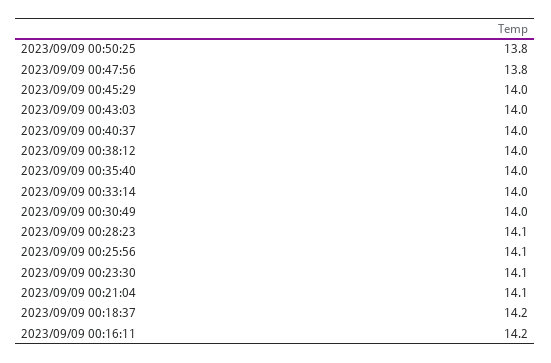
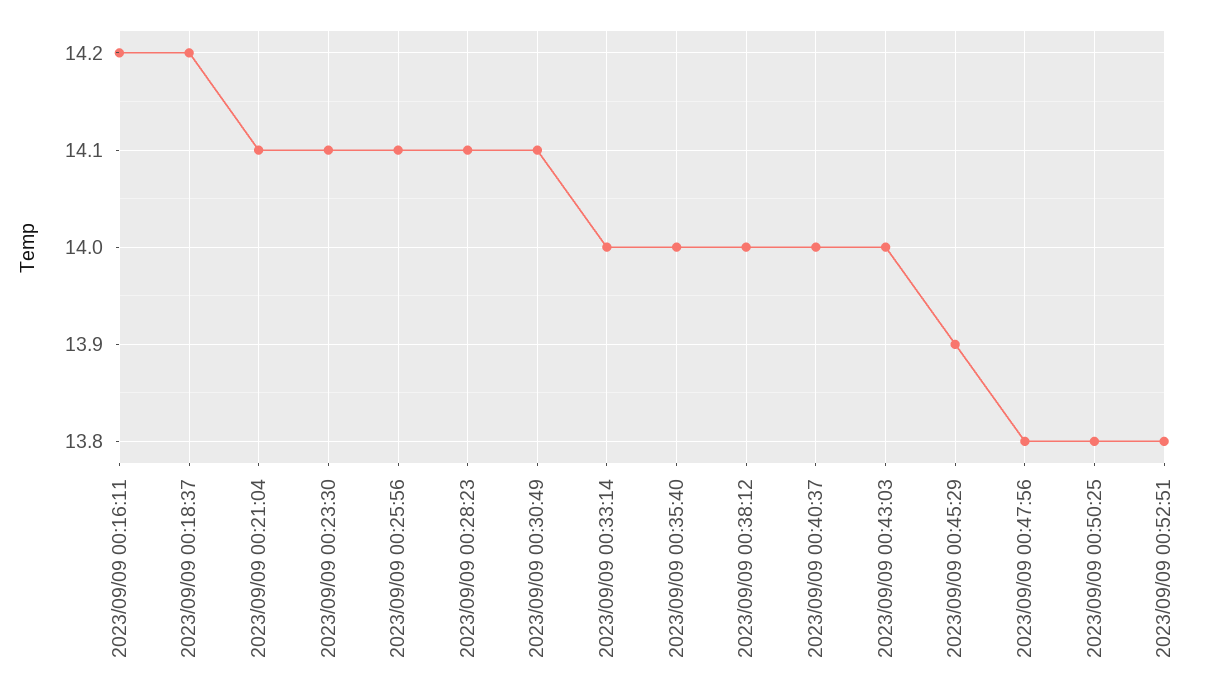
2023/09/09 00:45:29: 14 -> 13.9
2023/09/09 00:30:49: 14 -> 14.1
2023/09/09 00:52:51: none -> 13.8

